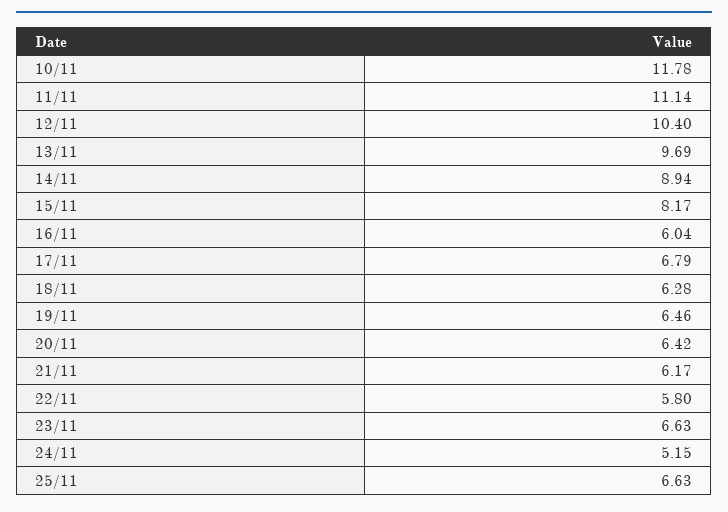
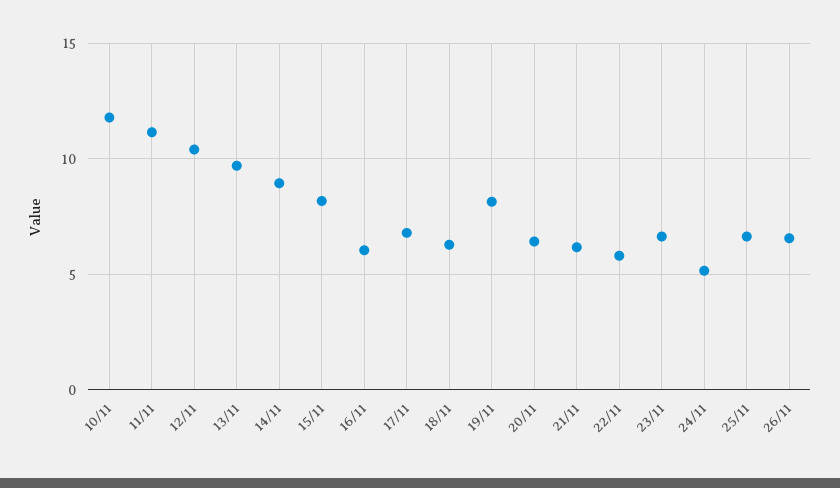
19/11: 6.46 -> 8
26/11: none -> 6.5

